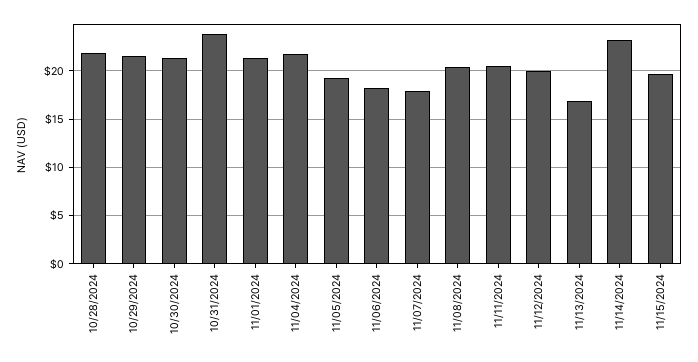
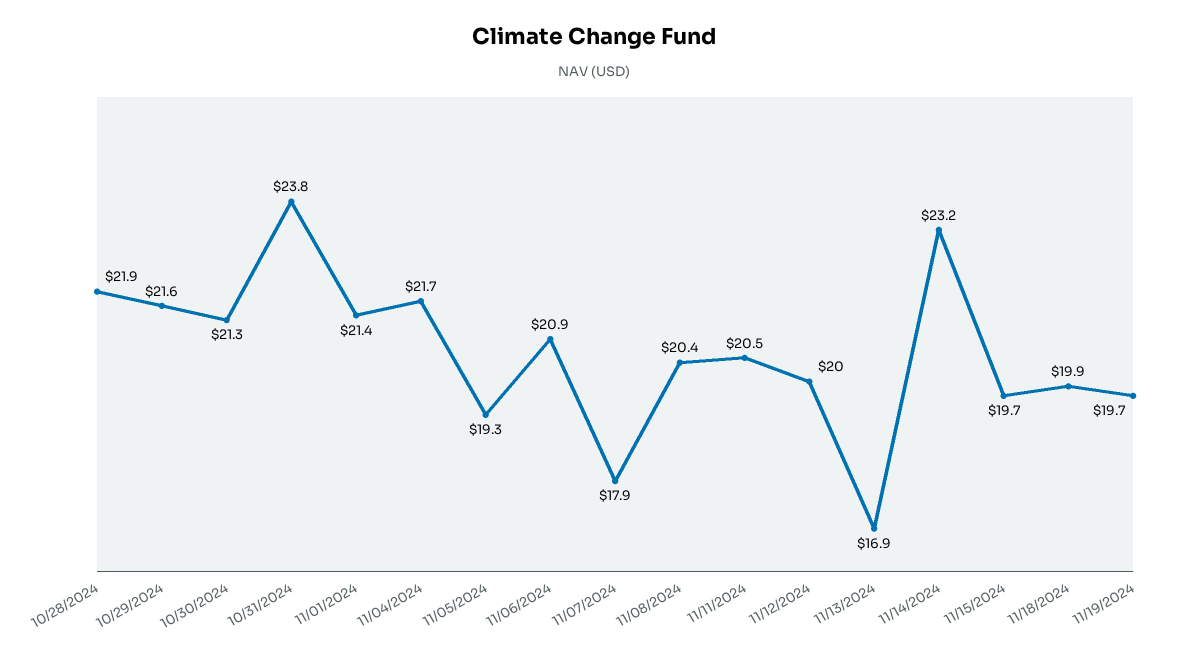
11/06/2024: 18 -> 20.9
11/18/2024: none -> 19.9
11/19/2024: none -> 19.7

